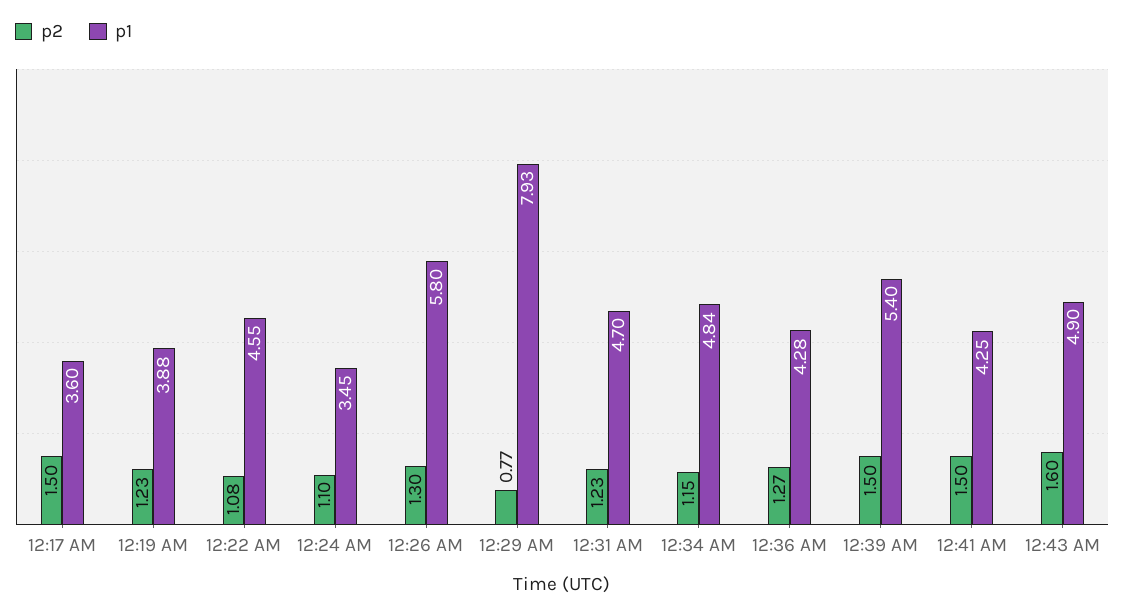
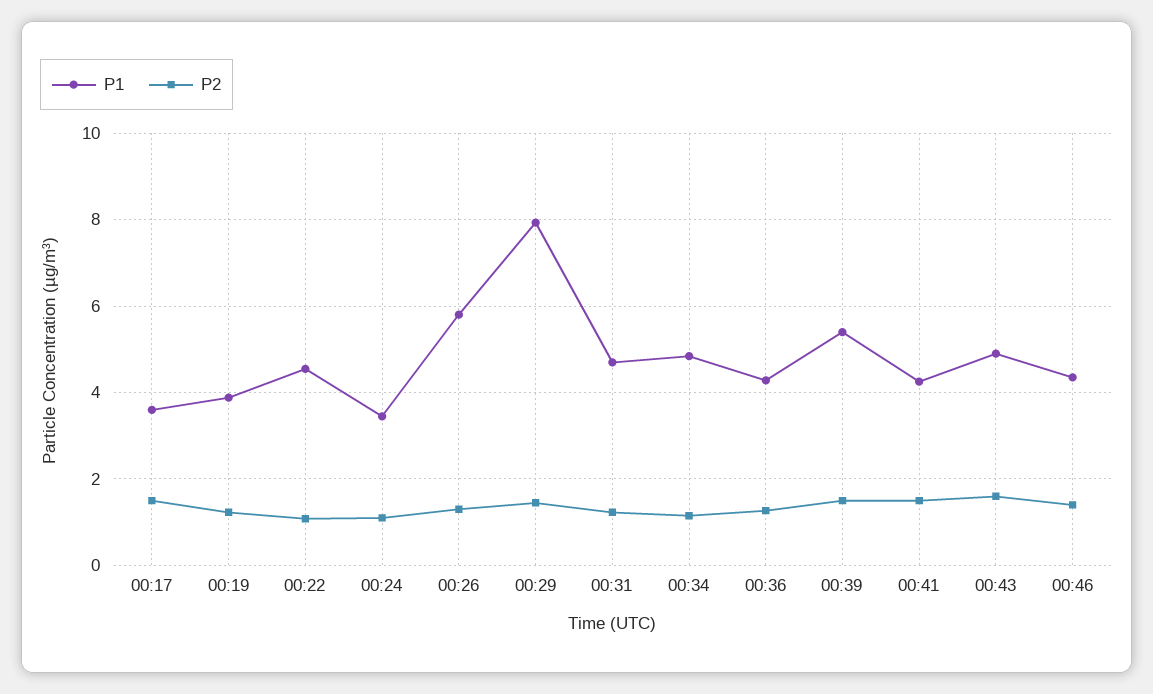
p2, 12:29 AM: 0.77 -> 1.4
p1, 00:46: none -> 4.4
p2, 00:46: none -> 1.4

